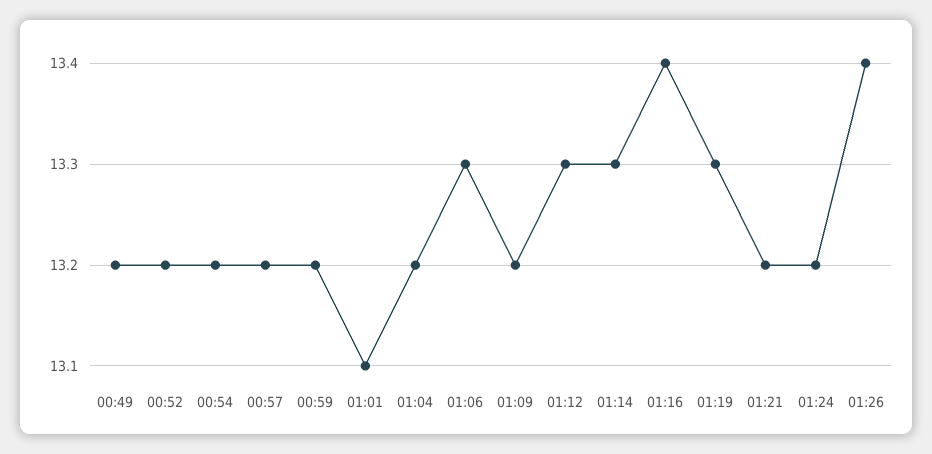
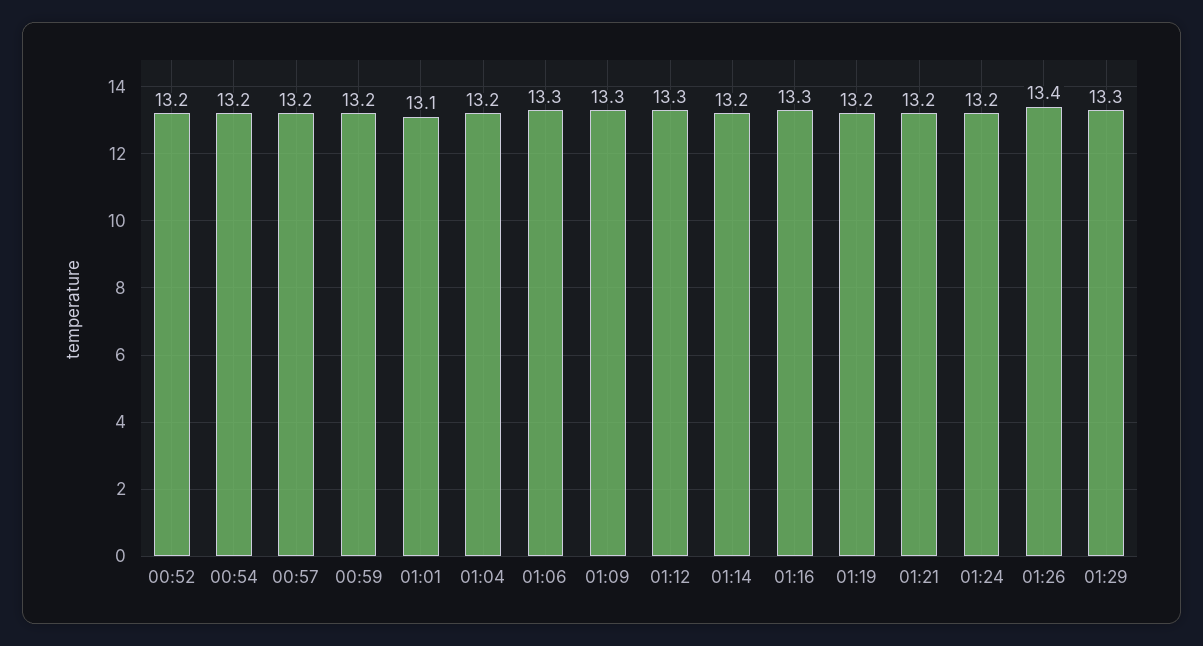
00:49: 13.2 -> none
01:09: 13.2 -> 13.3
01:14: 13.3 -> 13.2
01:16: 13.4 -> 13.3
01:19: 13.3 -> 13.2
01:29: none -> 13.3

